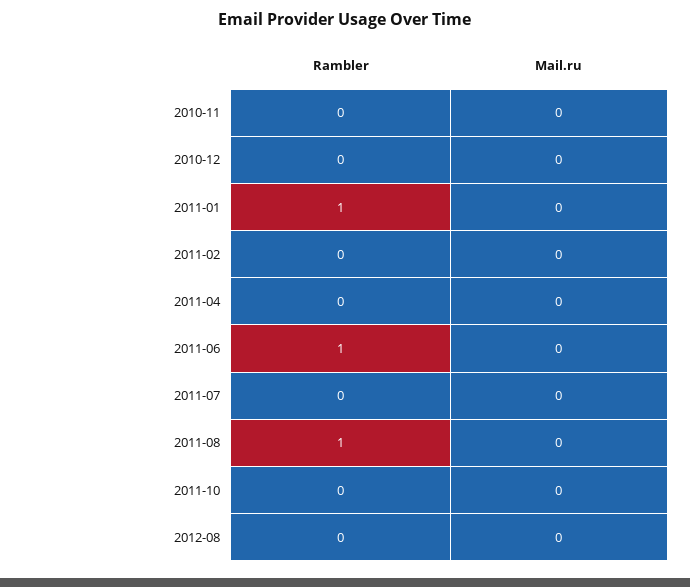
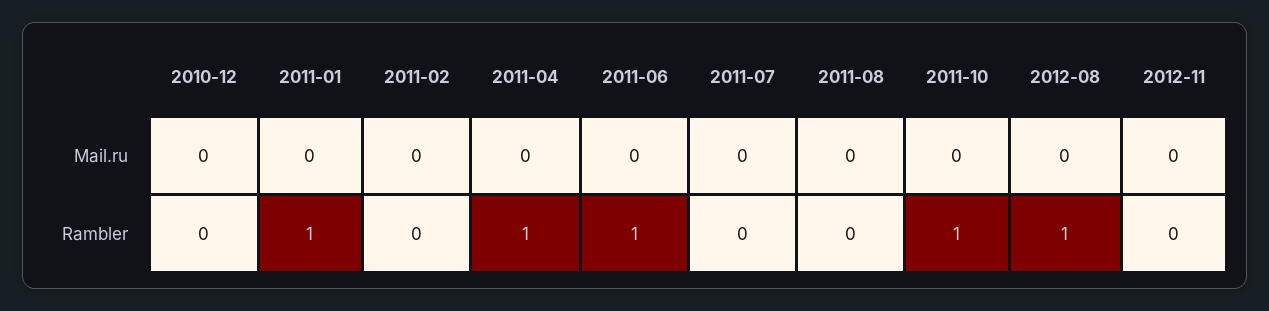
Rambler, 2010-11: 0 -> none
Mail.ru, 2010-11: 0 -> none
Rambler, 2011-04: 0 -> 1
Rambler, 2011-08: 1 -> 0
Rambler, 2011-10: 0 -> 1
Rambler, 2012-08: 0 -> 1
Mail.ru, 2012-11: none -> 0
Rambler, 2012-11: none -> 0

